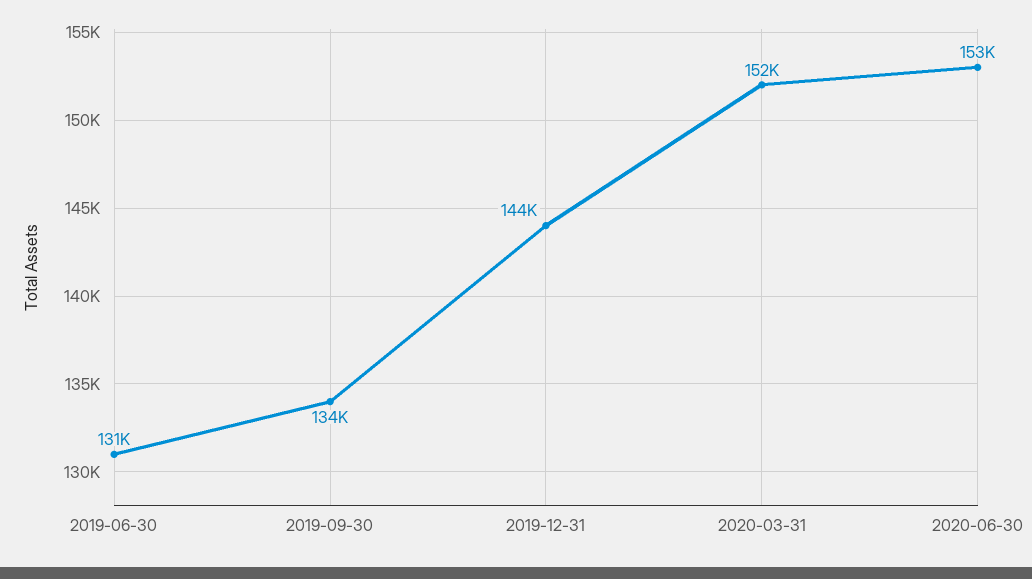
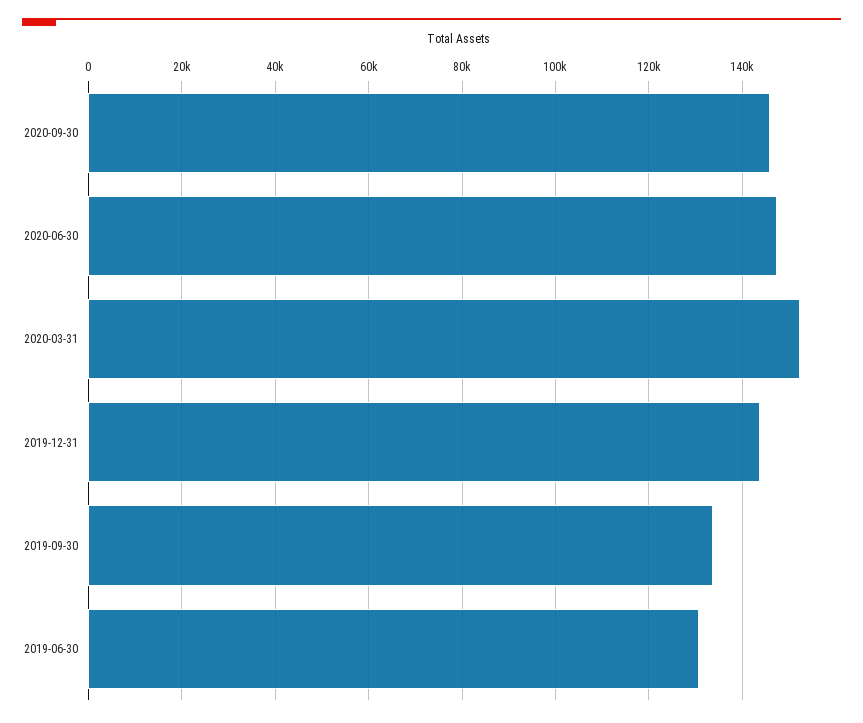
2020-06-30: 153000 -> 148000
2020-09-30: none -> 146000

